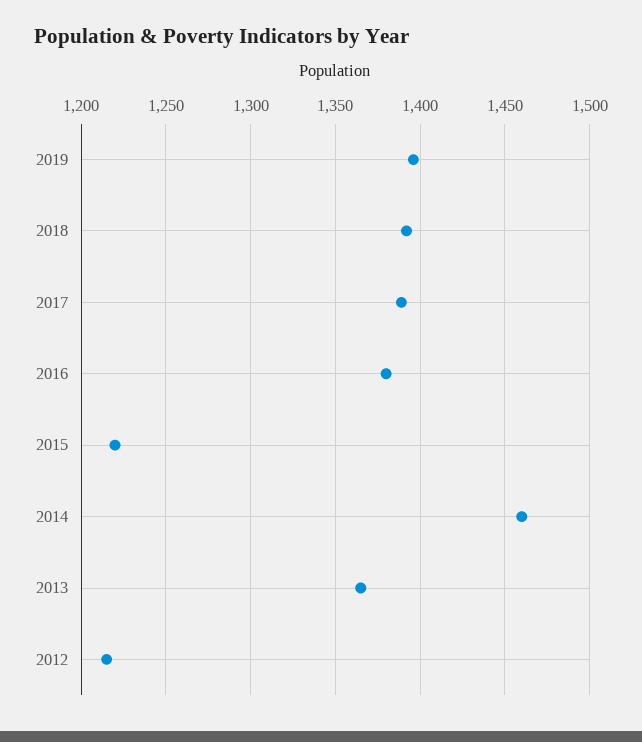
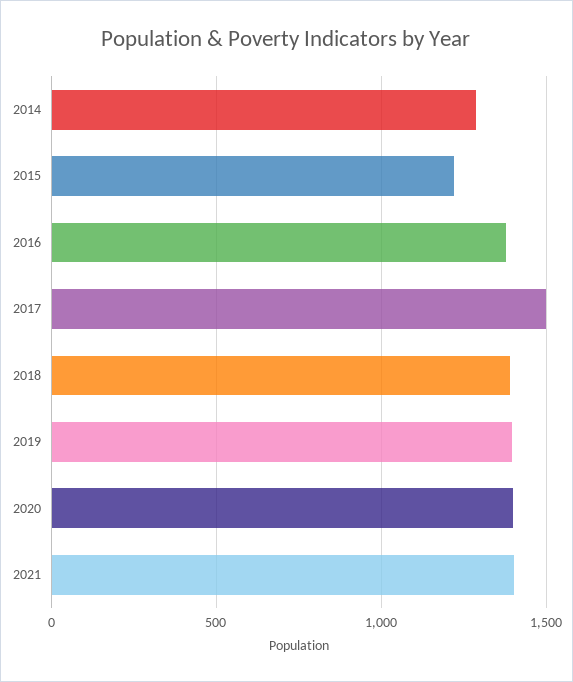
2017: 1390 -> 1500
2014: 1460 -> 1300
2013: 1365 -> none
2012: 1215 -> none
2020: none -> 1400
2021: none -> 1400

